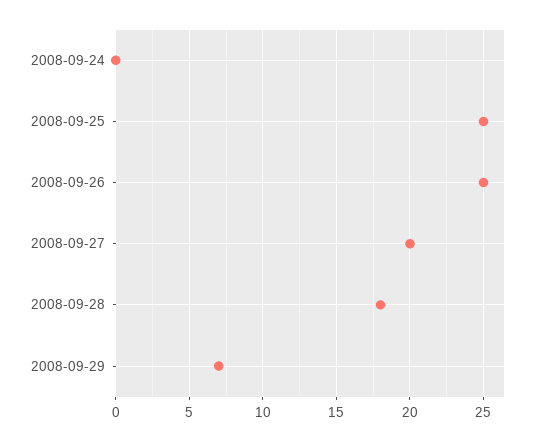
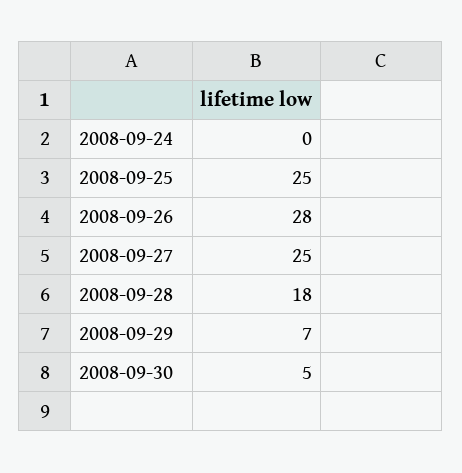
2008-09-26: 25 -> 28
2008-09-27: 20 -> 25
2008-09-30: none -> 5

